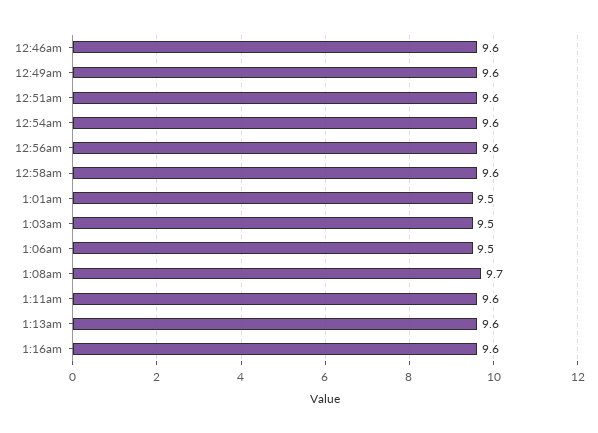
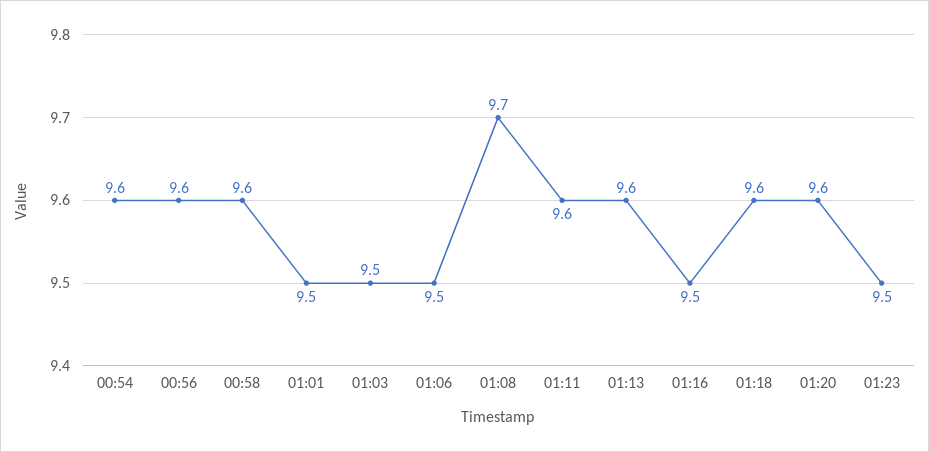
12:46am: 9.6 -> none
12:49am: 9.6 -> none
12:51am: 9.6 -> none
1:16am: 9.6 -> 9.5
01:18: none -> 9.6
01:20: none -> 9.6
01:23: none -> 9.5

